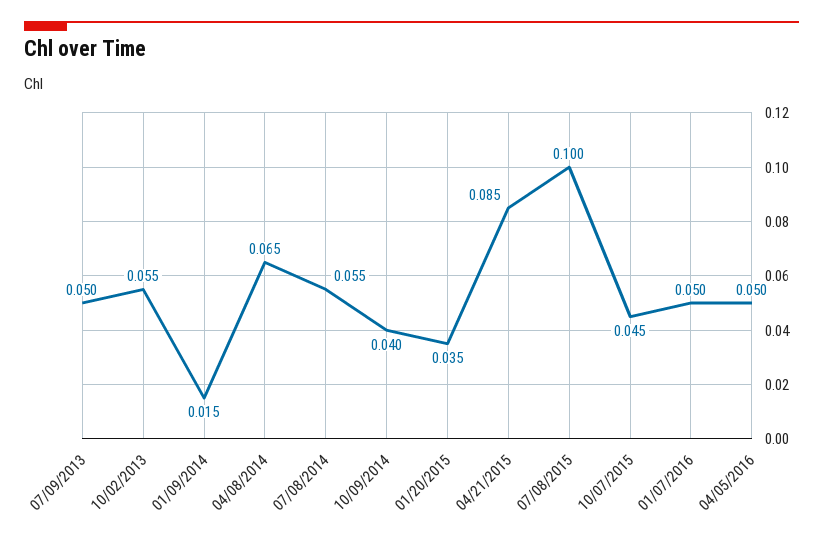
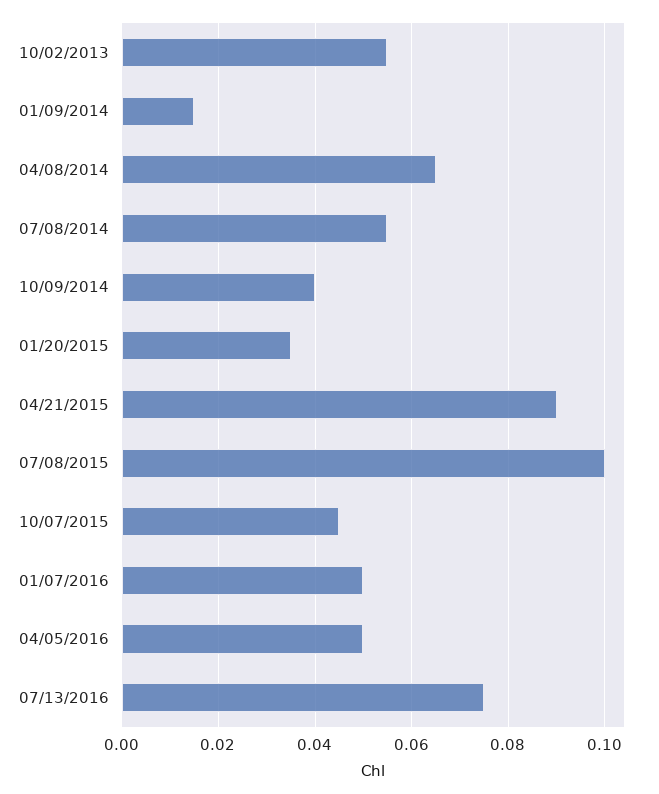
07/09/2013: 0.05 -> none
04/21/2015: 0.085 -> 0.09
07/13/2016: none -> 0.075

